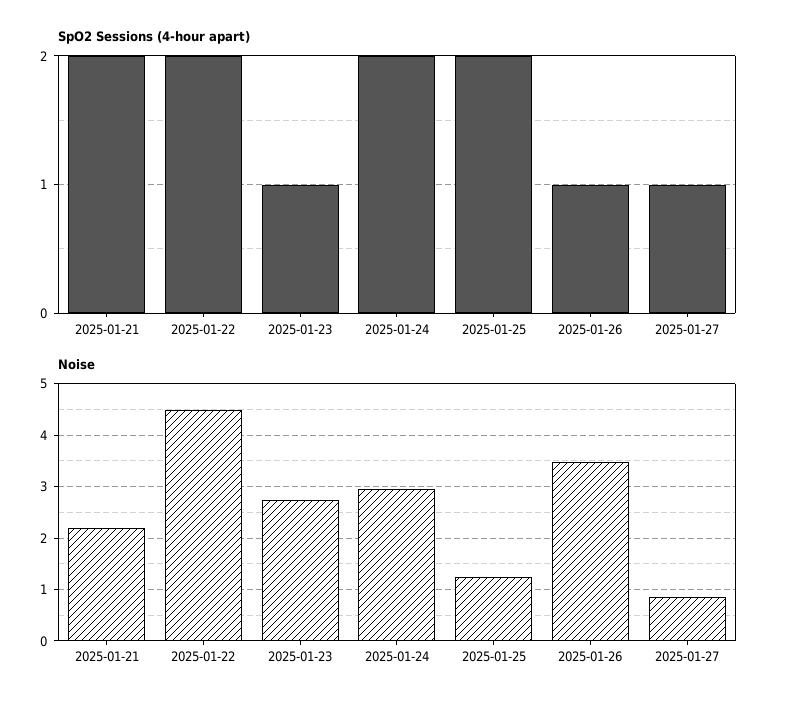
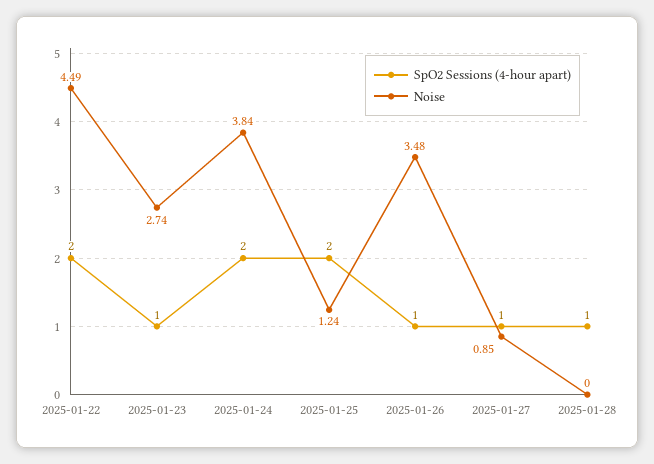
SpO2 Sessions (4-hour apart), 2025-01-21: 2 -> none
Noise, 2025-01-21: 2.2 -> none
Noise, 2025-01-24: 3 -> 3.84
SpO2 Sessions (4-hour apart), 2025-01-28: none -> 1
Noise, 2025-01-28: none -> 0

